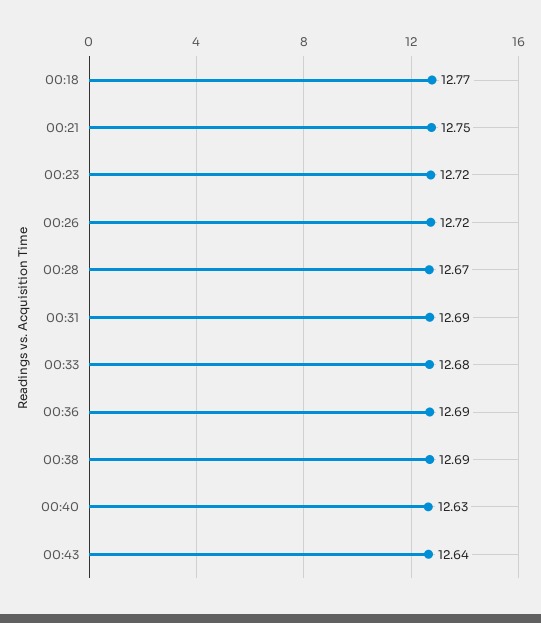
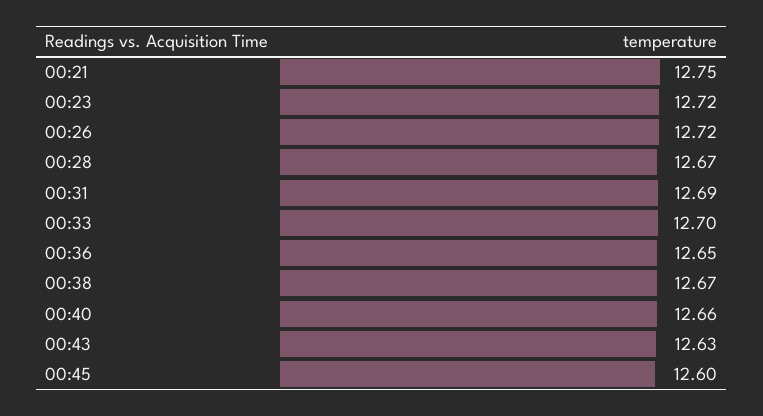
00:18: 12.77 -> none
00:33: 12.68 -> 12.7
00:36: 12.69 -> 12.65
00:38: 12.69 -> 12.67
00:40: 12.63 -> 12.66
00:43: 12.64 -> 12.63
00:45: none -> 12.6

